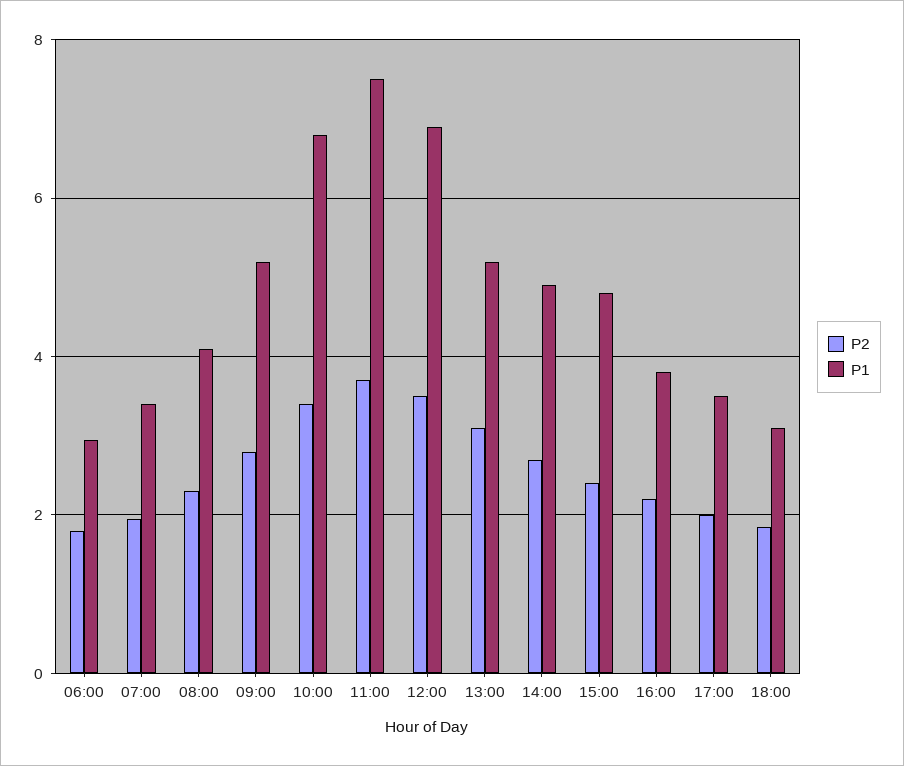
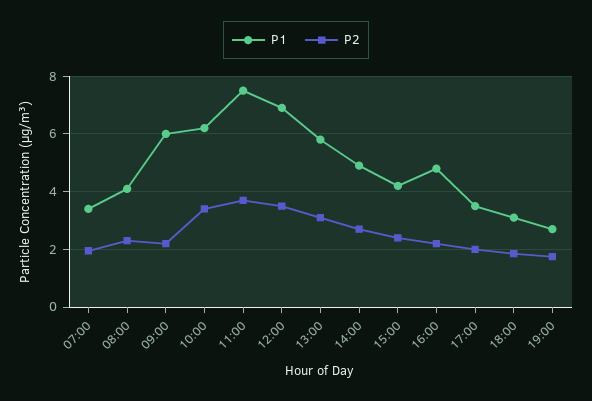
P2, 06:00: 1.8 -> none
P1, 06:00: 3 -> none
P2, 09:00: 2.8 -> 2.25
P1, 09:00: 5.2 -> 6
P1, 10:00: 6.8 -> 6.25
P1, 13:00: 5.2 -> 5.75
P1, 15:00: 4.8 -> 4.25
P1, 16:00: 3.8 -> 4.75
P1, 19:00: none -> 2.75
P2, 19:00: none -> 1.75

